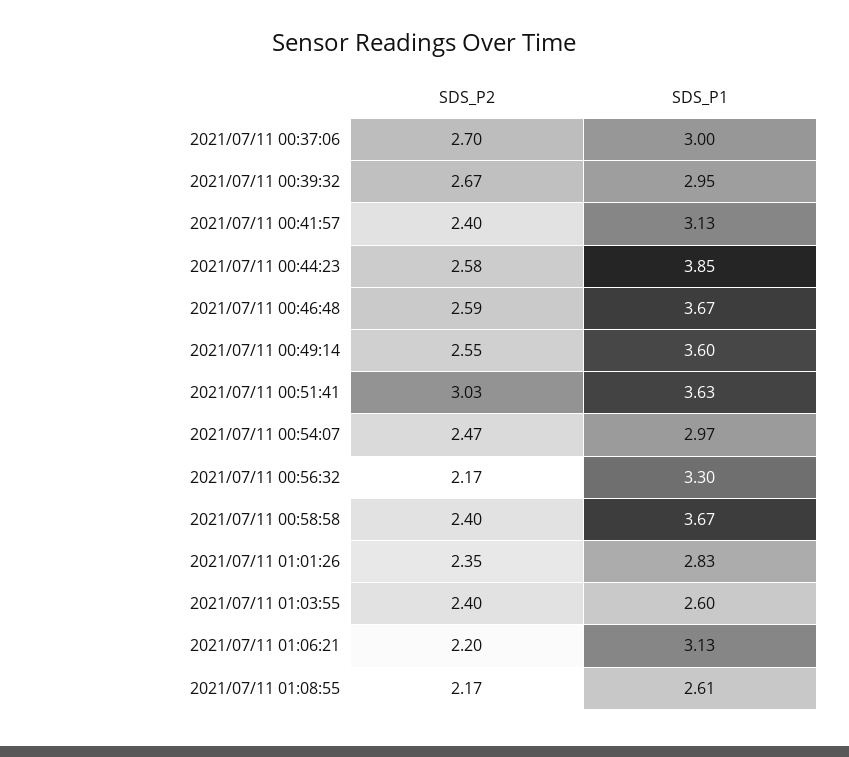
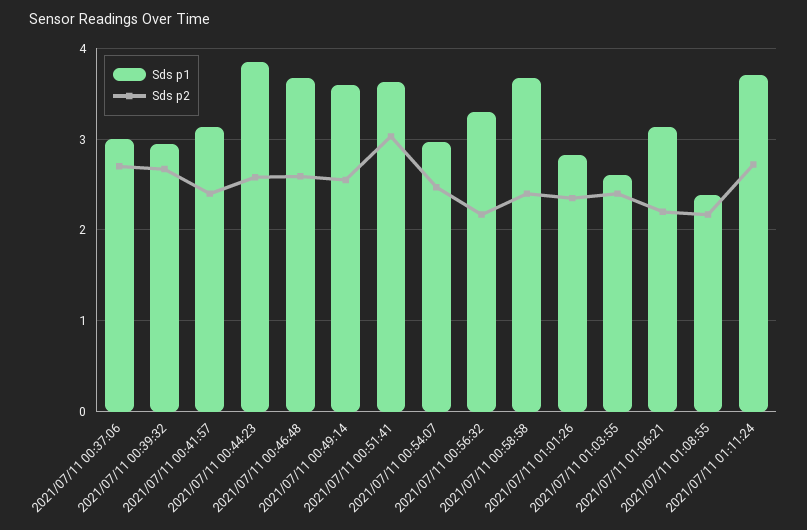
SDS_P1, 2021/07/11 01:08:55: 2.61 -> 2.4
SDS_P1, 2021/07/11 01:11:24: none -> 3.7
SDS_P2, 2021/07/11 01:11:24: none -> 2.7

